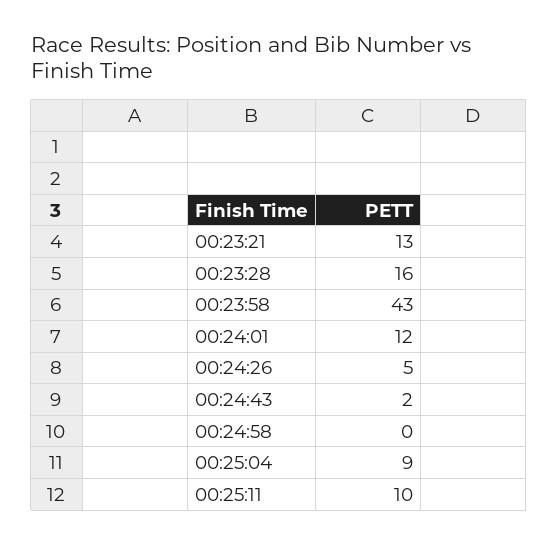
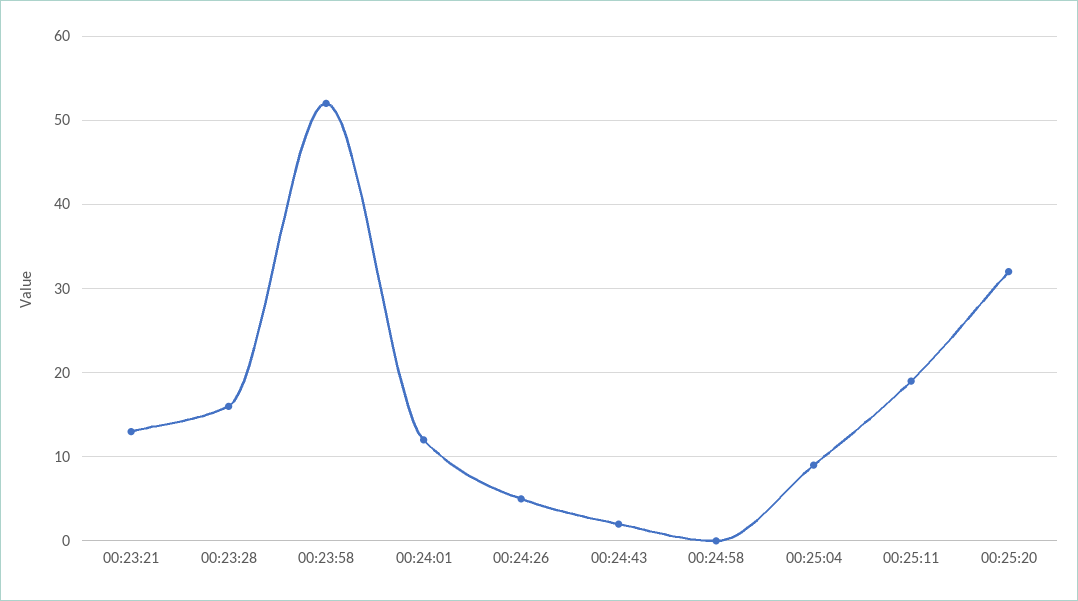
00:23:58: 43 -> 52
00:25:11: 10 -> 19
00:25:20: none -> 32

